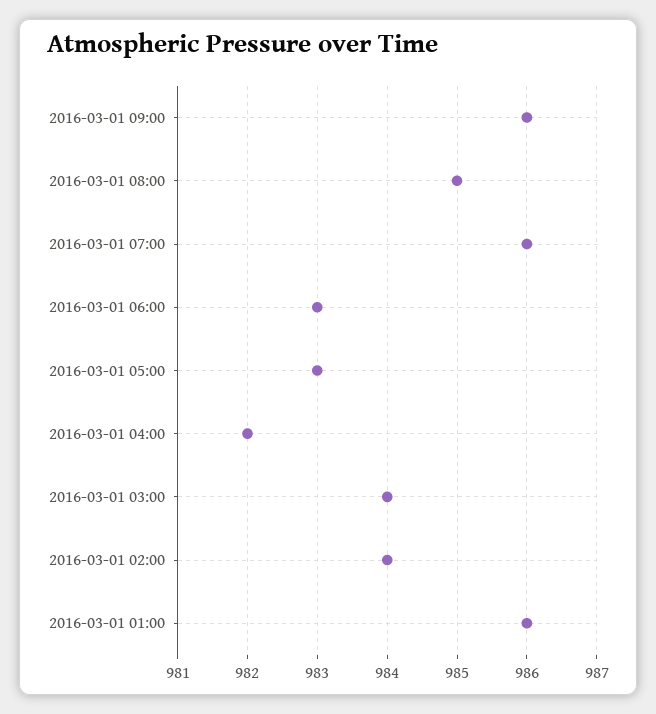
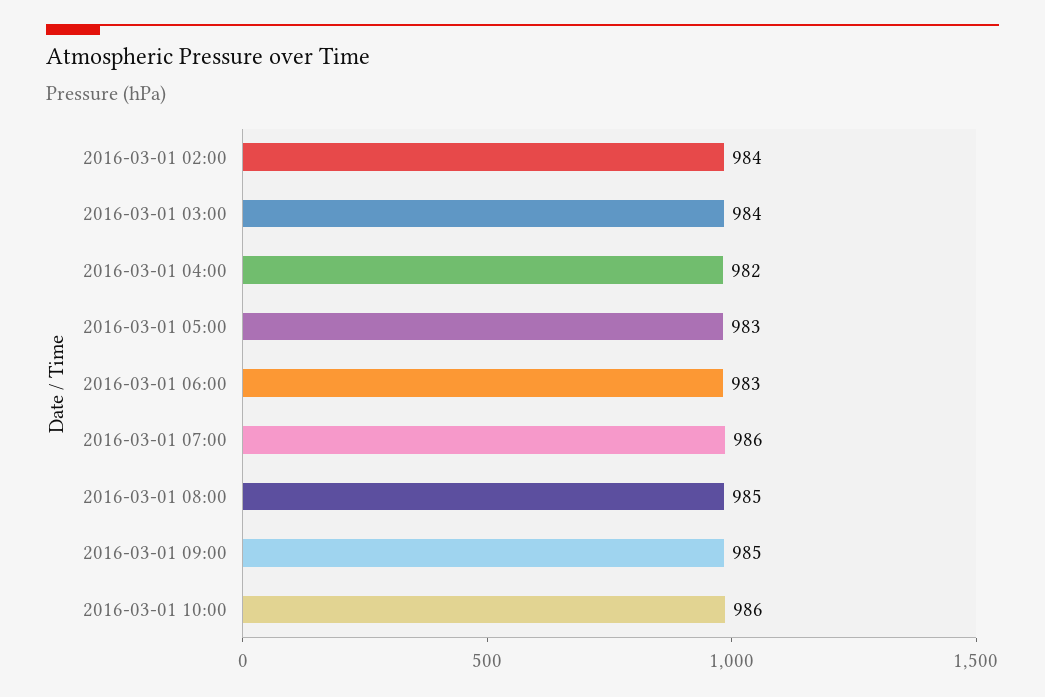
2016-03-01 09:00: 986 -> 985
2016-03-01 01:00: 986 -> none
2016-03-01 10:00: none -> 986

